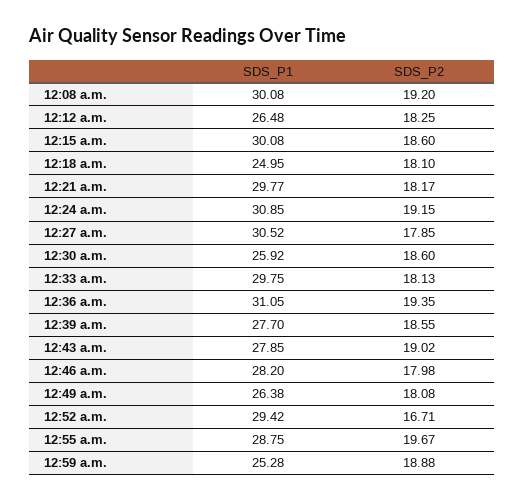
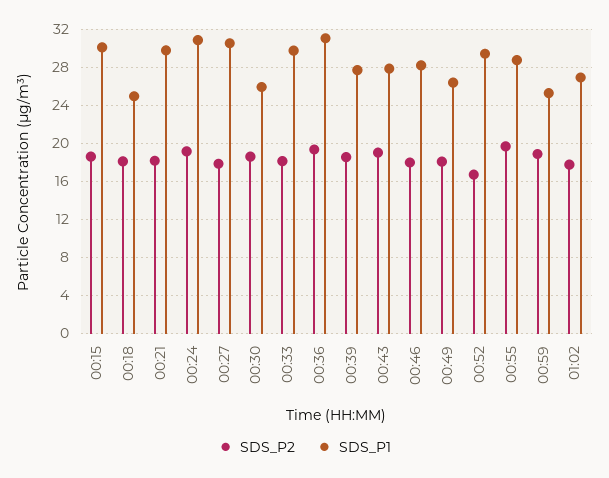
SDS_P1, 12:08 a.m.: 30.08 -> none
SDS_P2, 12:08 a.m.: 19.2 -> none
SDS_P1, 12:12 a.m.: 26.48 -> none
SDS_P2, 12:12 a.m.: 18.25 -> none
SDS_P2, 01:02: none -> 18
SDS_P1, 01:02: none -> 27

